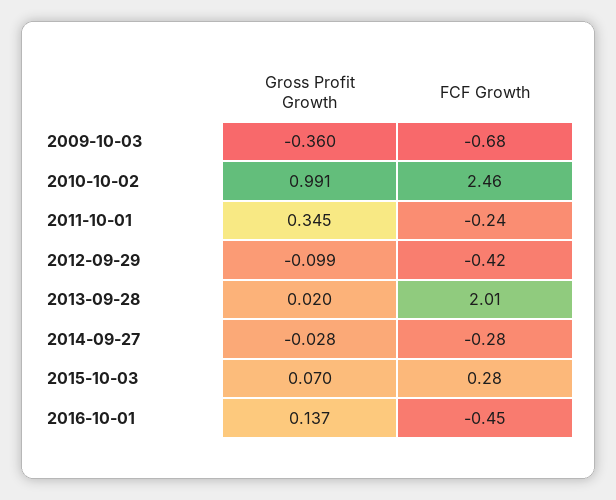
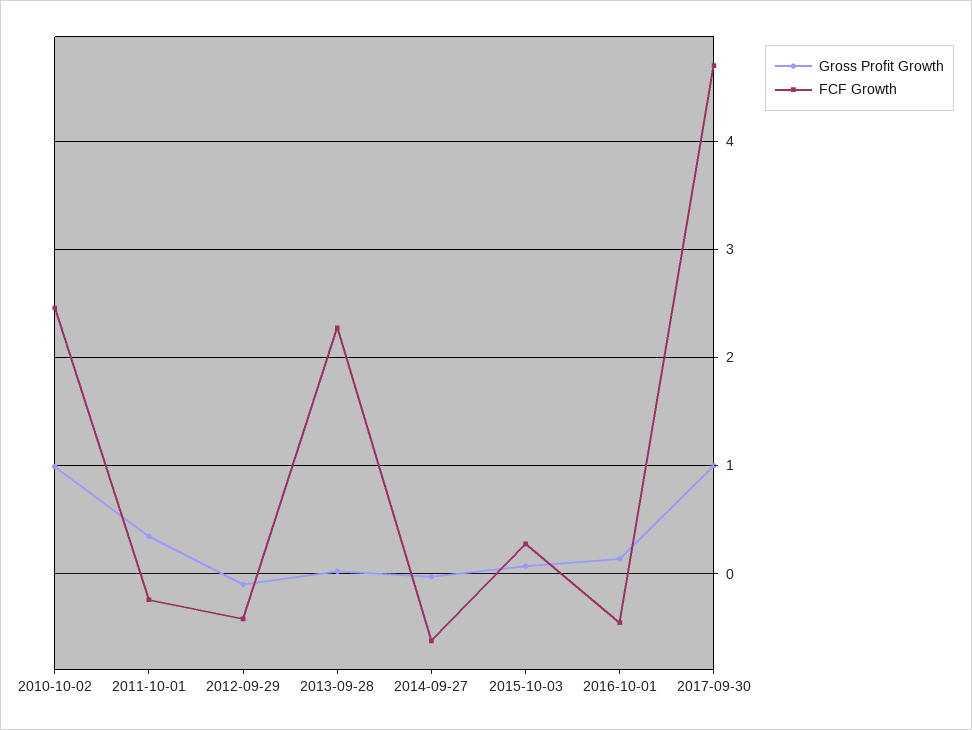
Gross Profit Growth, 2009-10-03: -0.36 -> none
FCF Growth, 2009-10-03: -0.68 -> none
FCF Growth, 2013-09-28: 2.01 -> 2.3
FCF Growth, 2014-09-27: -0.28 -> -0.6
Gross Profit Growth, 2017-09-30: none -> 1
FCF Growth, 2017-09-30: none -> 4.7

